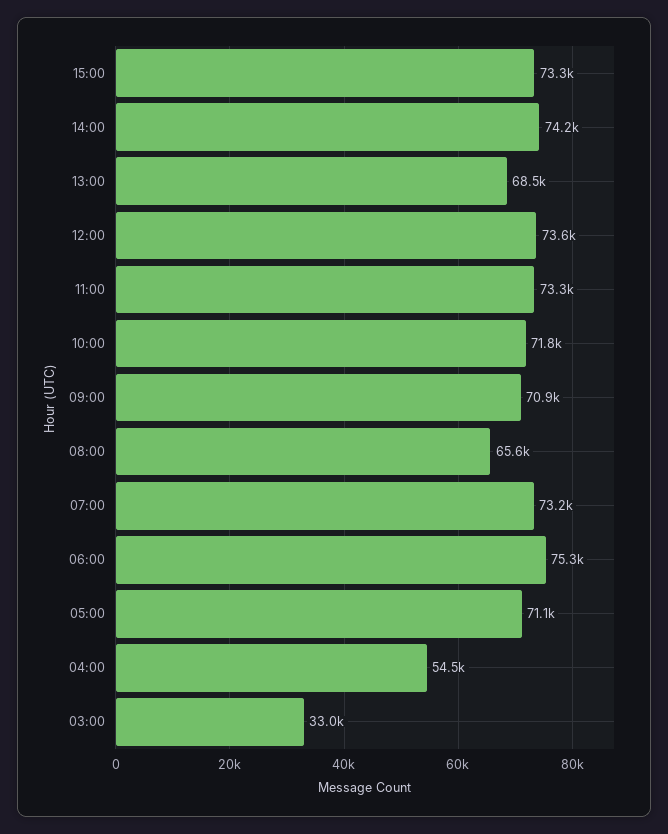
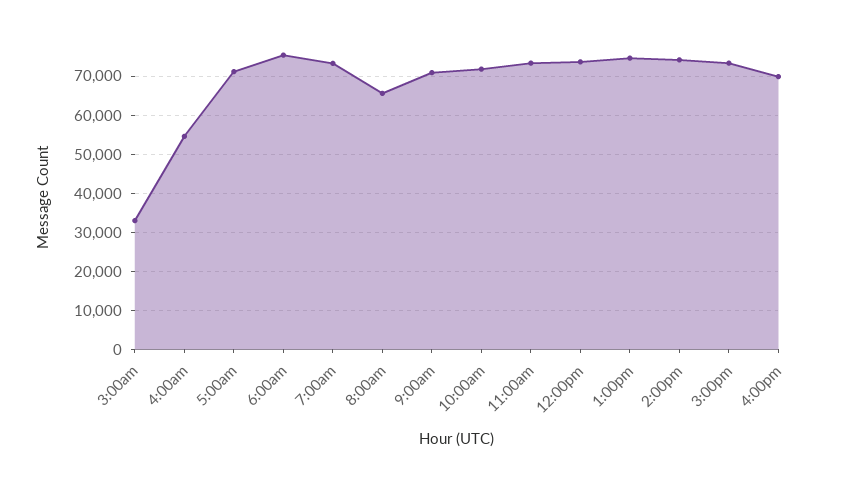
13:00: 68500 -> 74000
4:00pm: none -> 70000

